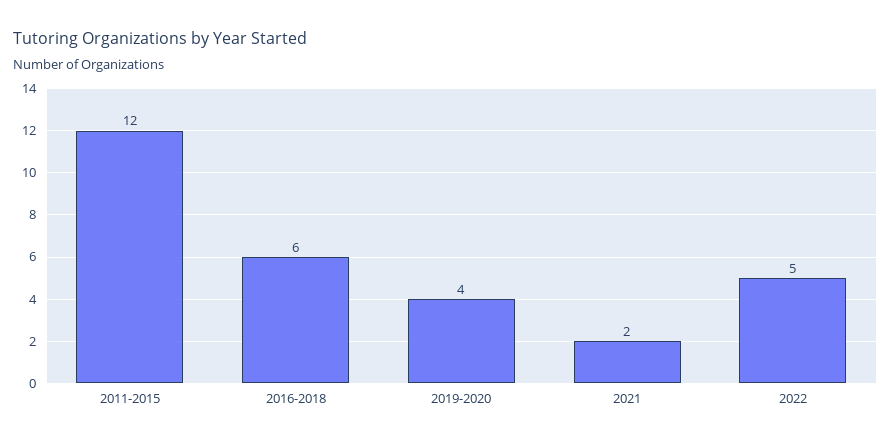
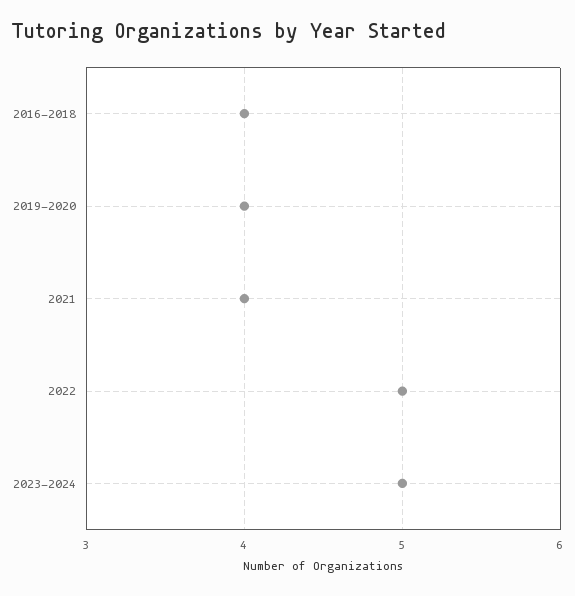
2011-2015: 12 -> none
2016-2018: 6 -> 4
2021: 2 -> 4
2023-2024: none -> 5

